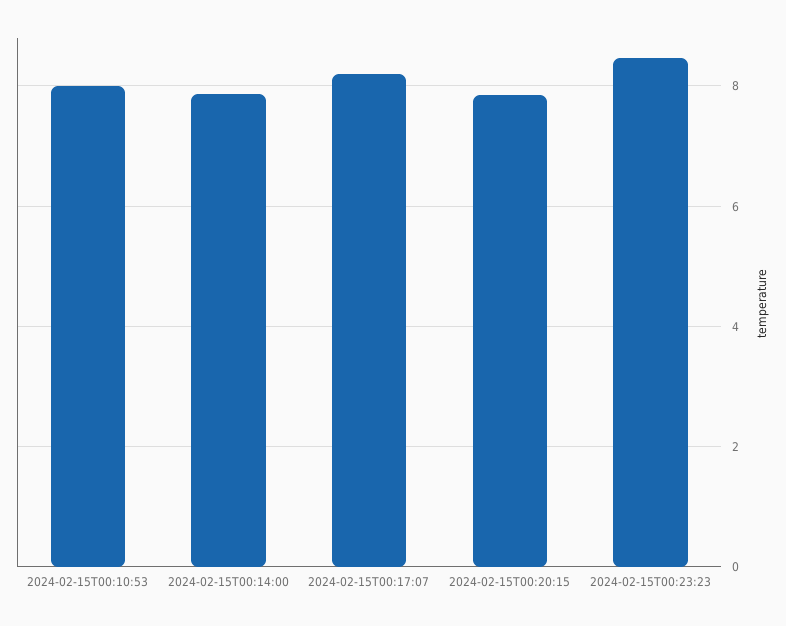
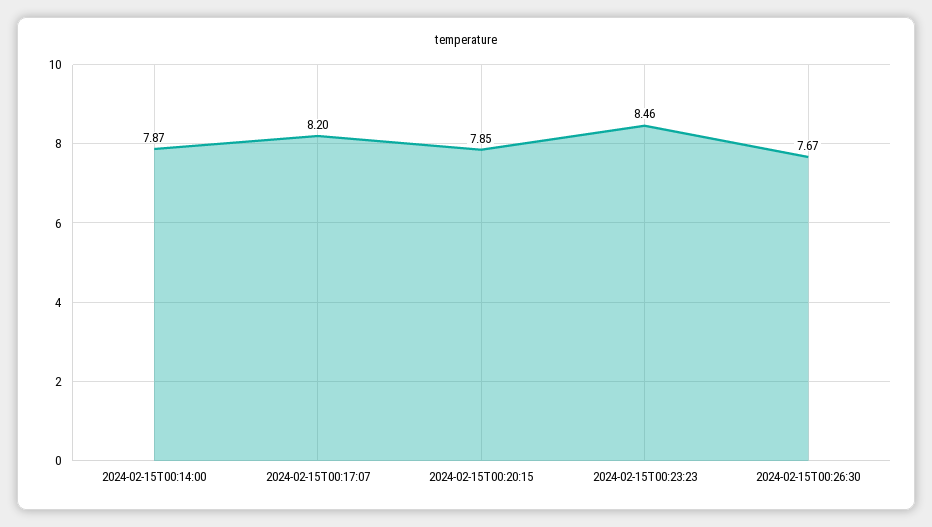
2024-02-15T00:10:53: 8 -> none
2024-02-15T00:26:30: none -> 7.67

